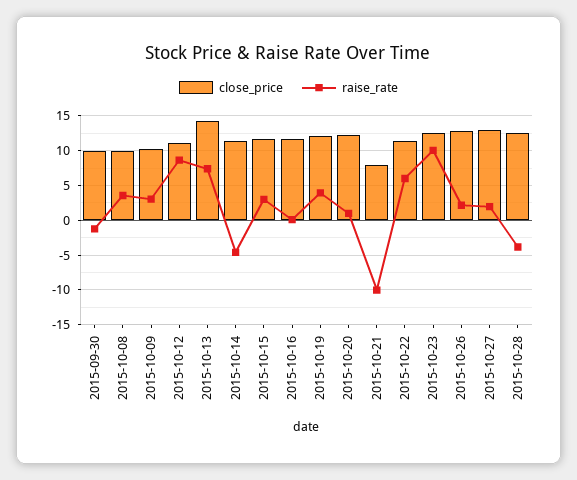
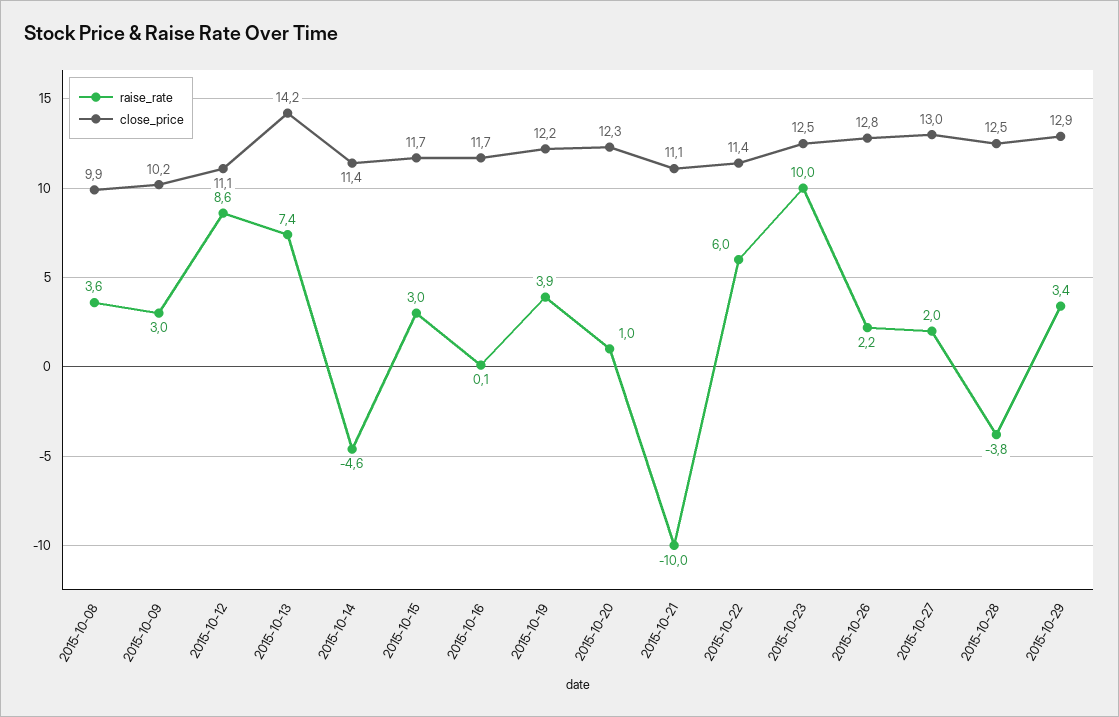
close_price, 2015-09-30: 10 -> none
raise_rate, 2015-09-30: -1 -> none
close_price, 2015-10-21: 8 -> 11.1
raise_rate, 2015-10-29: none -> 3.4
close_price, 2015-10-29: none -> 12.9

